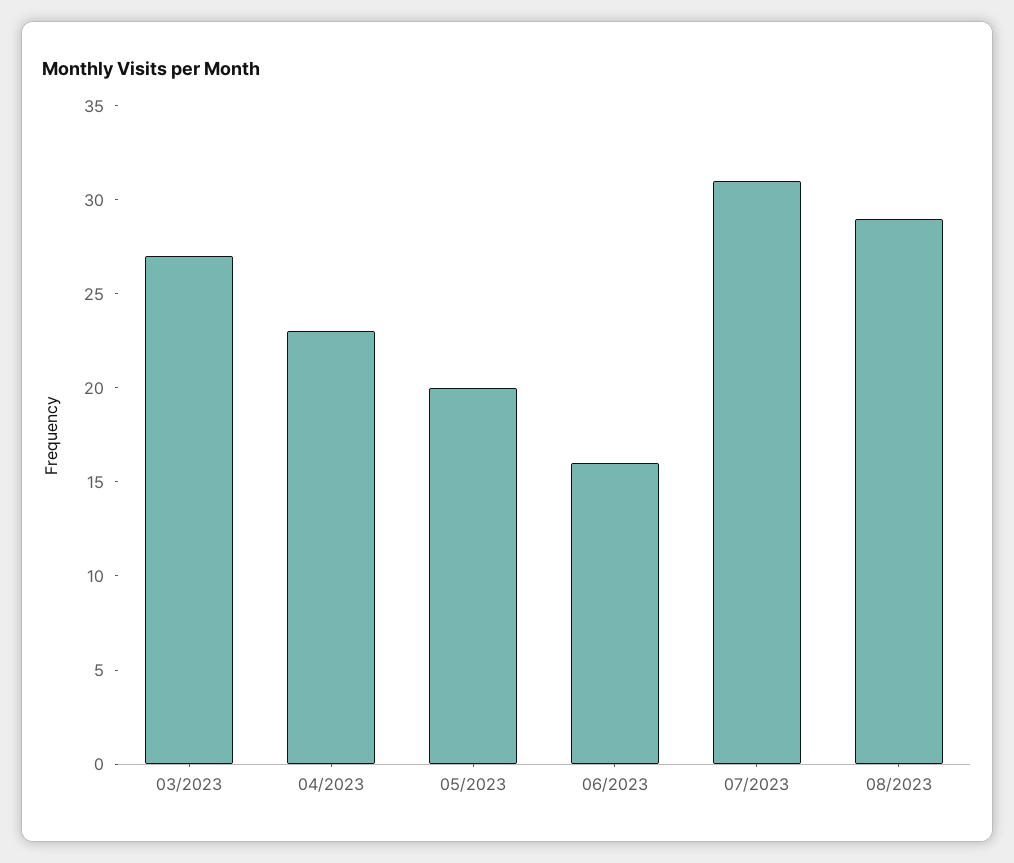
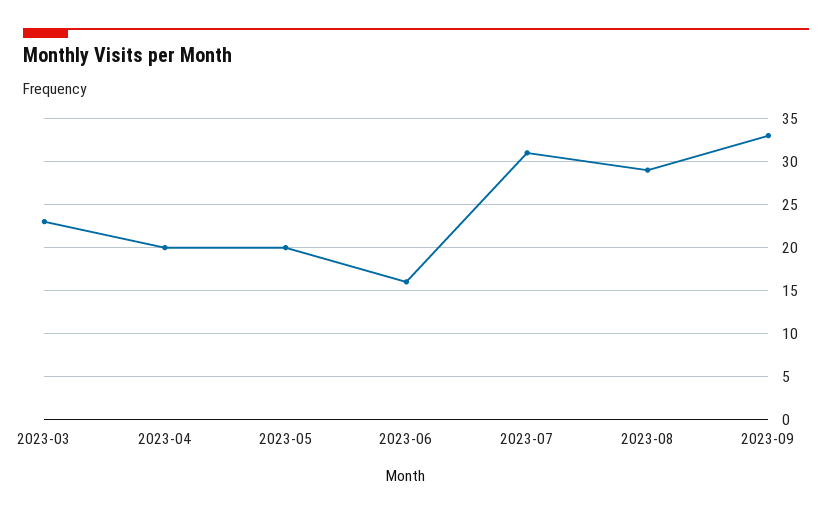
03/2023: 27 -> 23
04/2023: 23 -> 20
2023-09: none -> 33

